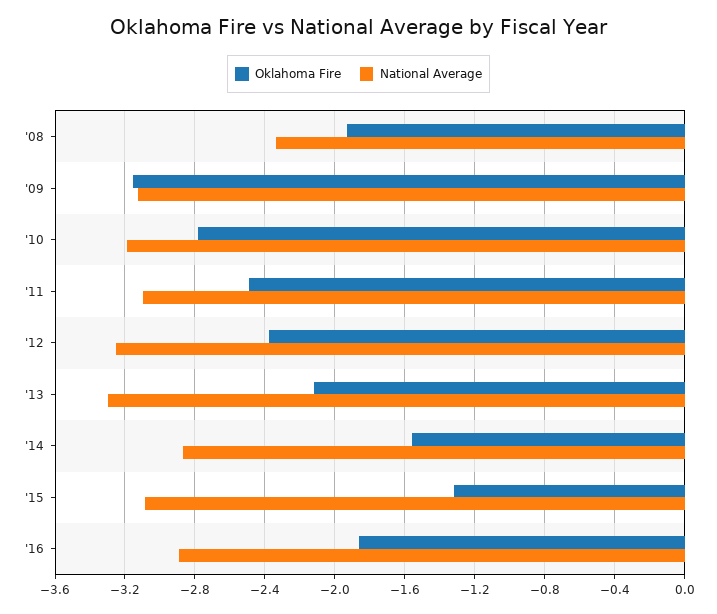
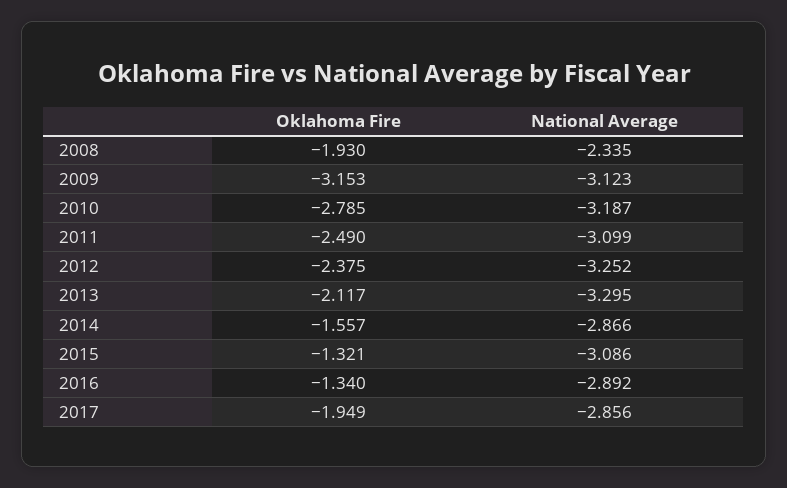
Oklahoma Fire, '16: -1.85 -> -1.34
Oklahoma Fire, 2017: none -> -1.949
National Average, 2017: none -> -2.856

